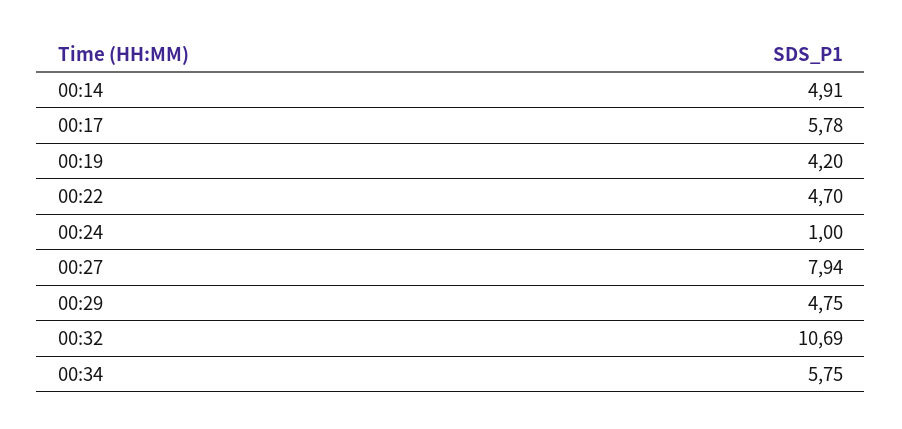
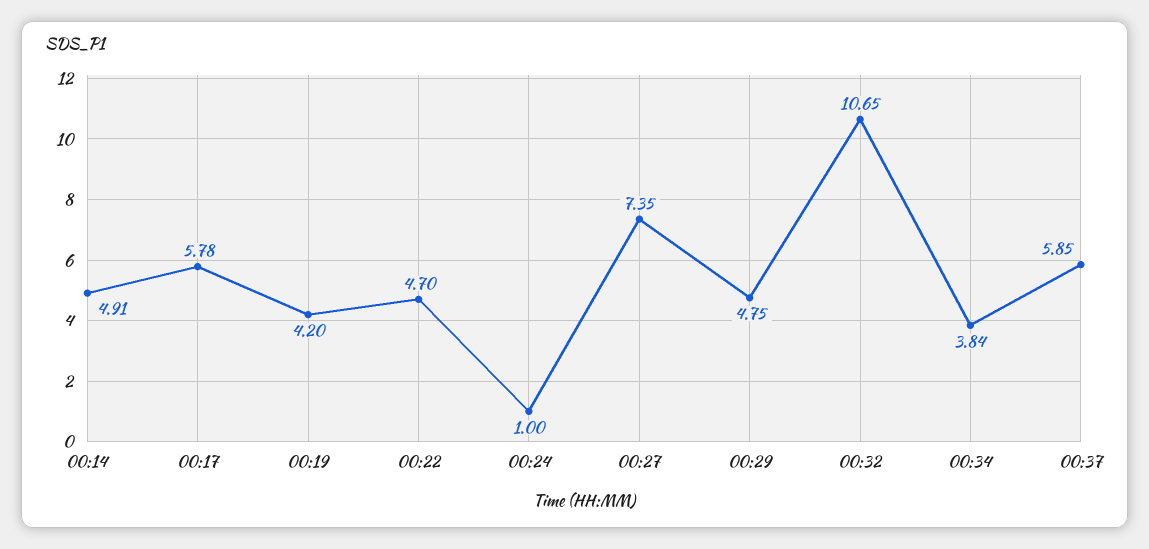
00:27: 7.94 -> 7.35
00:32: 10.69 -> 10.65
00:34: 5.75 -> 3.84
00:37: none -> 5.85

